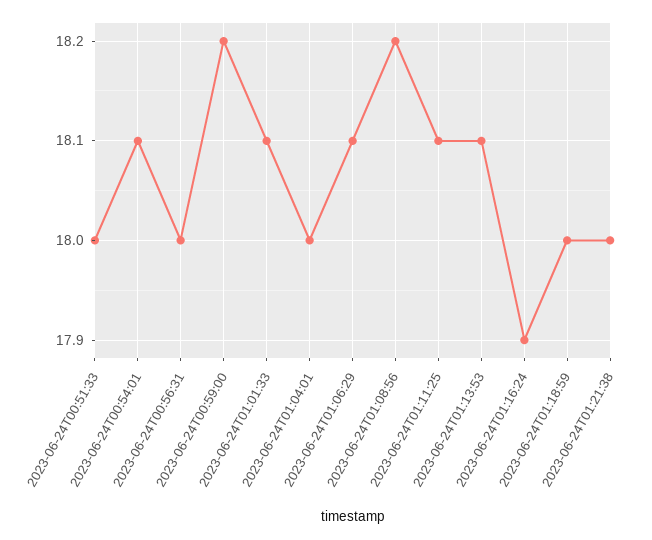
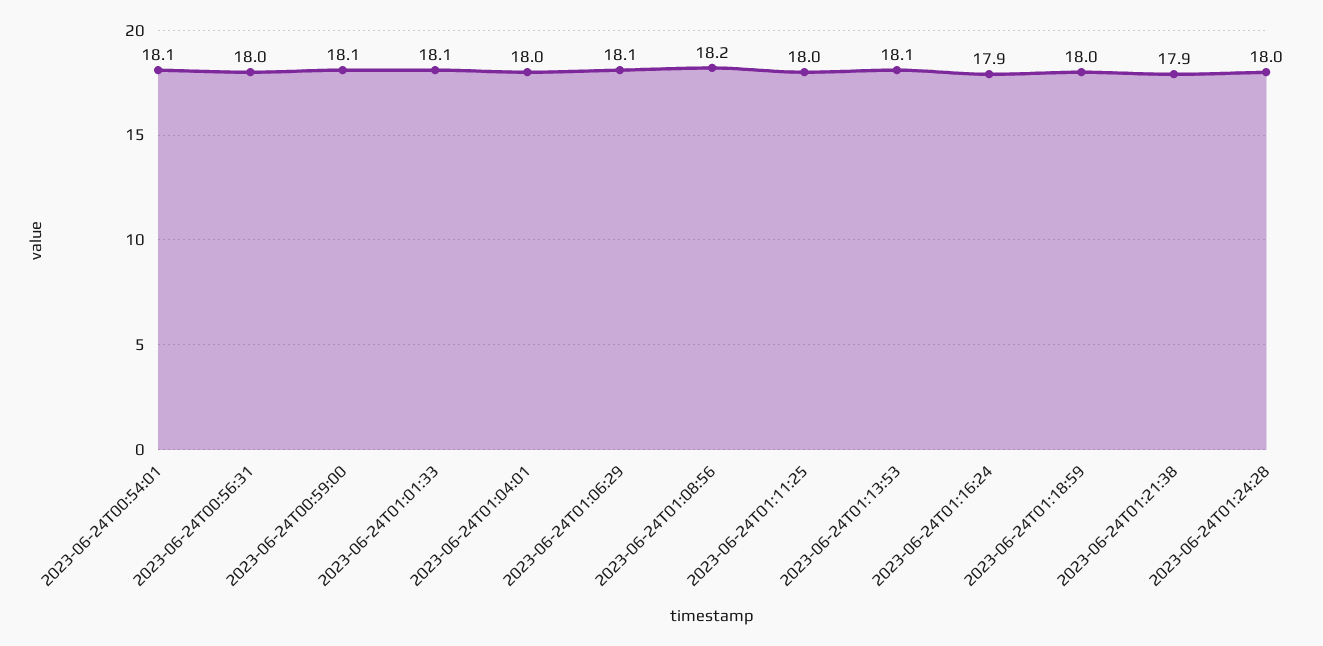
2023-06-24T00:51:33: 18 -> none
2023-06-24T00:59:00: 18.2 -> 18.1
2023-06-24T01:11:25: 18.1 -> 18
2023-06-24T01:21:38: 18 -> 17.9
2023-06-24T01:24:28: none -> 18

